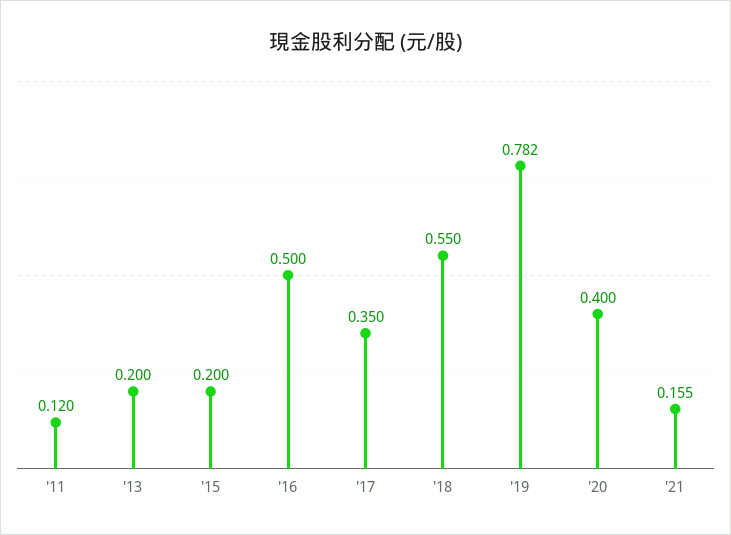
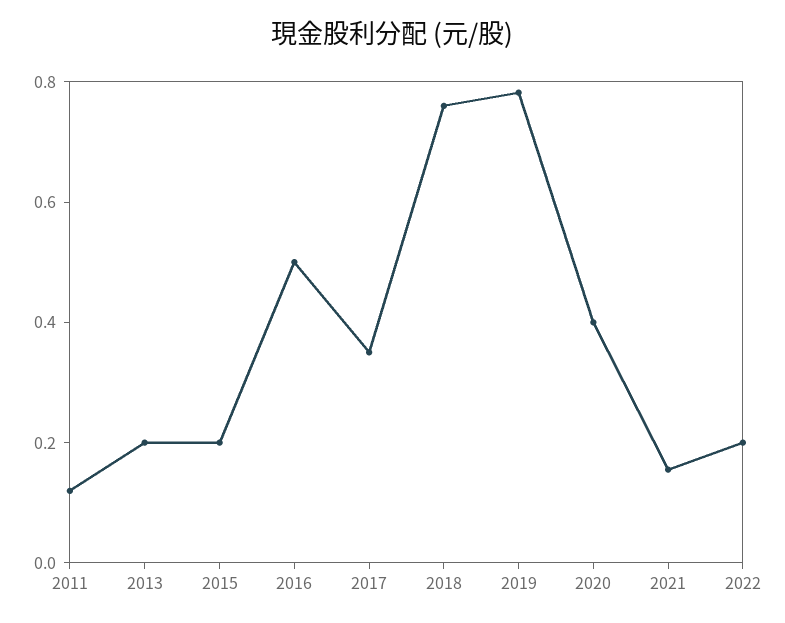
'18: 0.55 -> 0.75
2022: none -> 0.2

